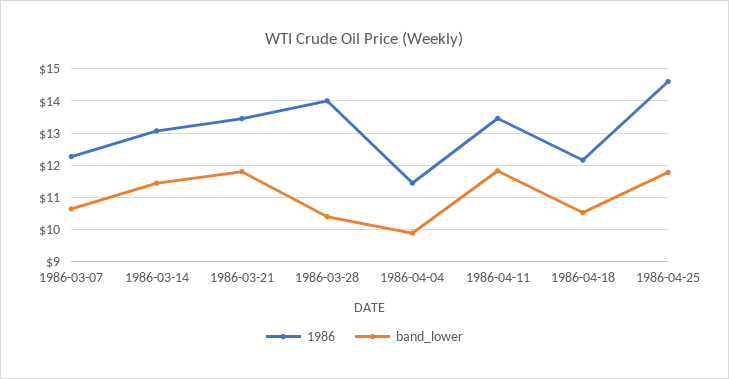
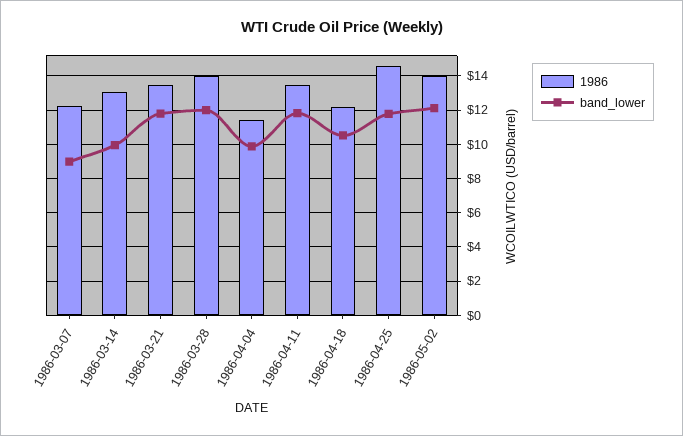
band_lower, 1986-03-07: 10.6 -> 9
band_lower, 1986-03-14: 11.4 -> 10
band_lower, 1986-03-28: 10.4 -> 12
1986, 1986-05-02: none -> 14
band_lower, 1986-05-02: none -> 12

